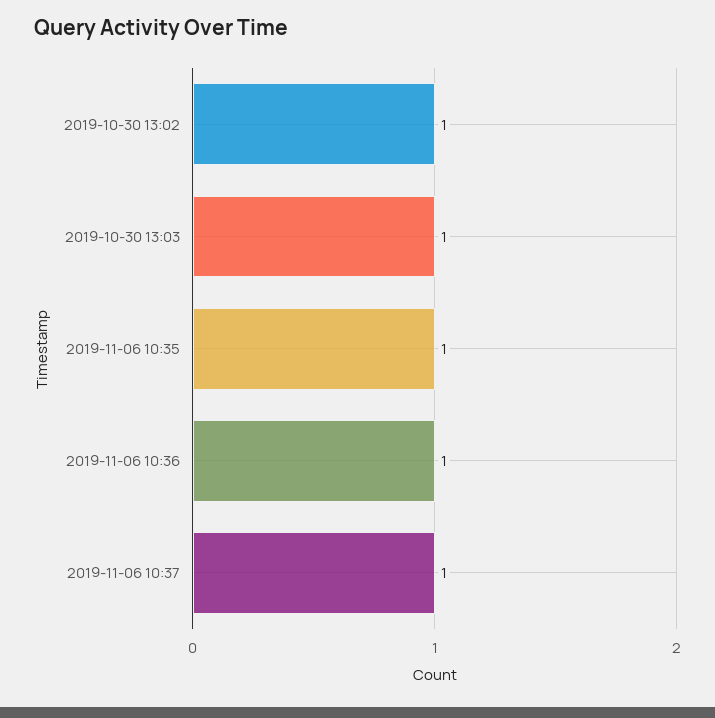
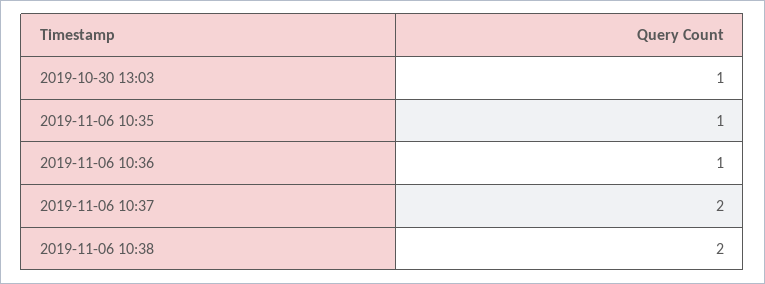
2019-10-30 13:02: 1 -> none
2019-11-06 10:37: 1 -> 2
2019-11-06 10:38: none -> 2

